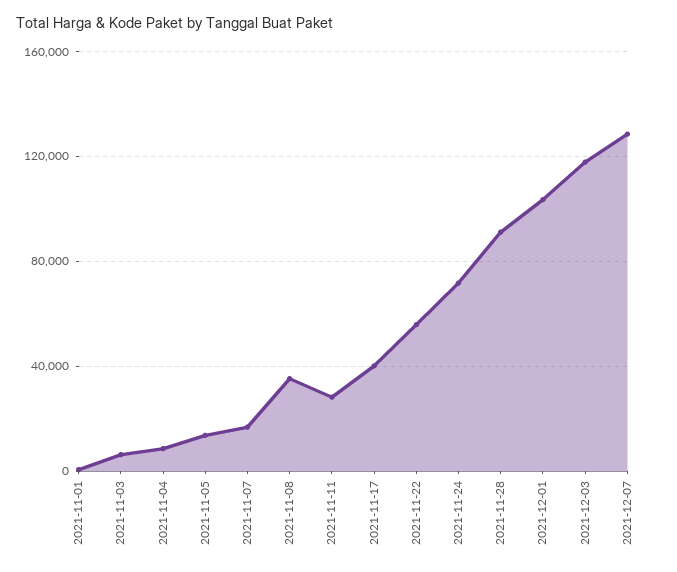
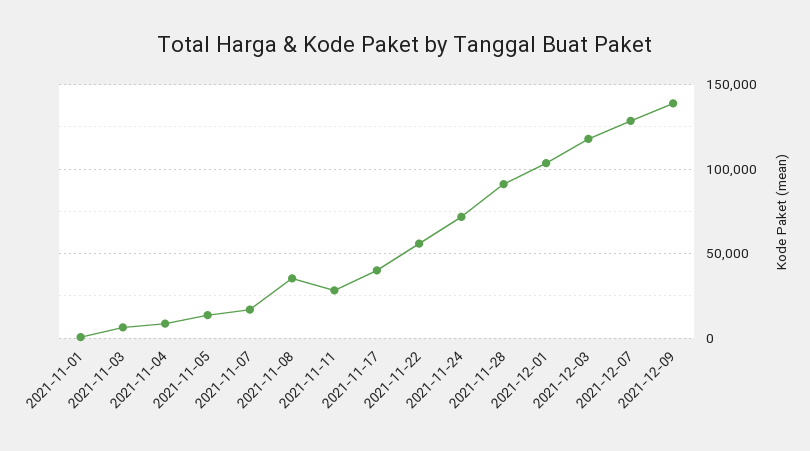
2021-12-09: none -> 140000

